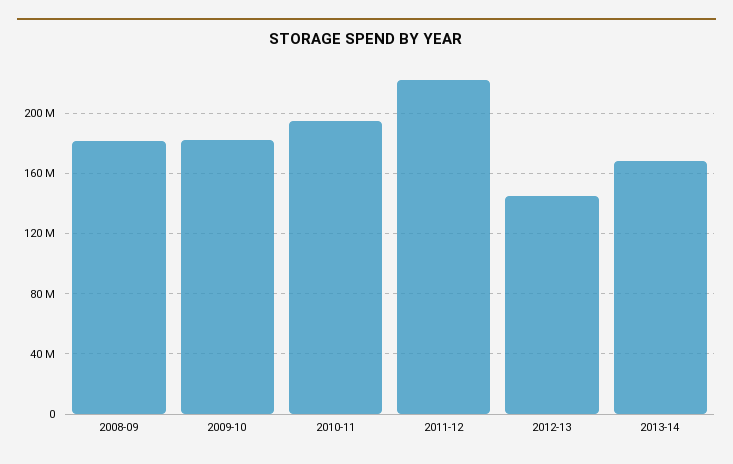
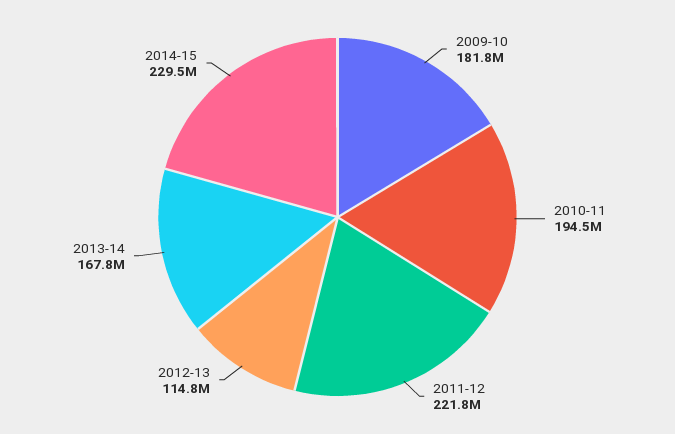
2008-09: 180000000 -> none
2012-13: 145000000 -> 114800000
2014-15: none -> 229500000

